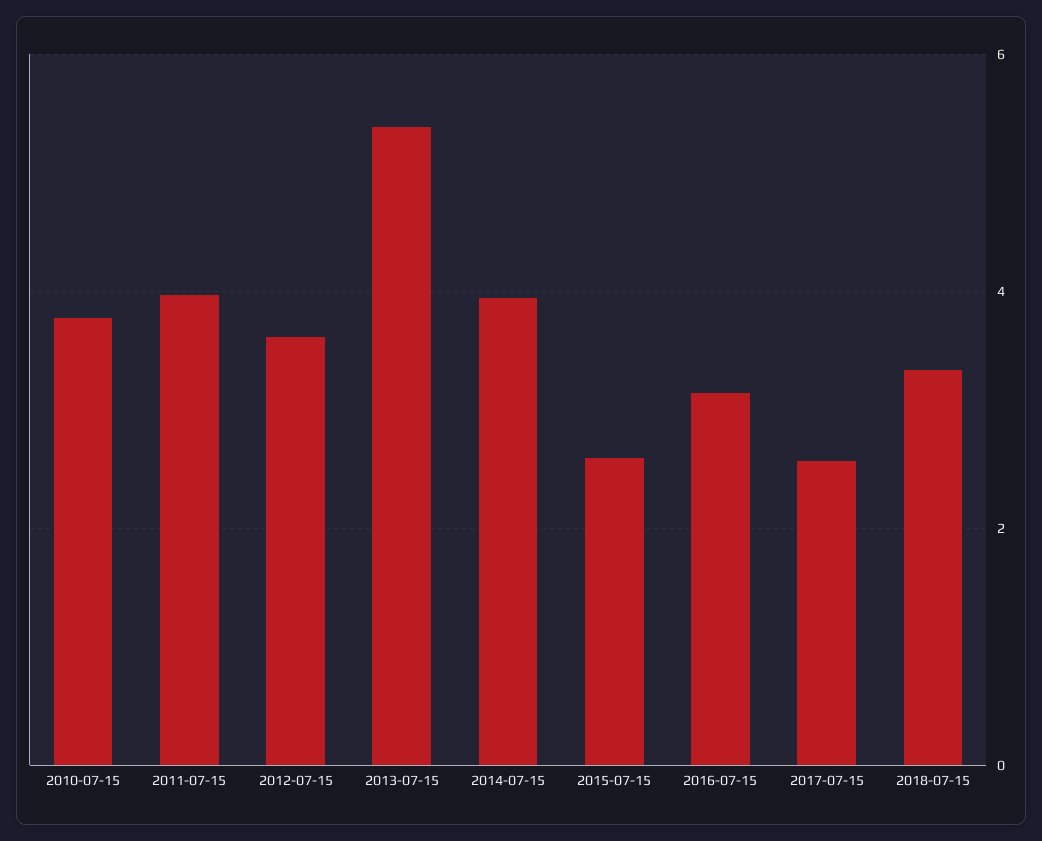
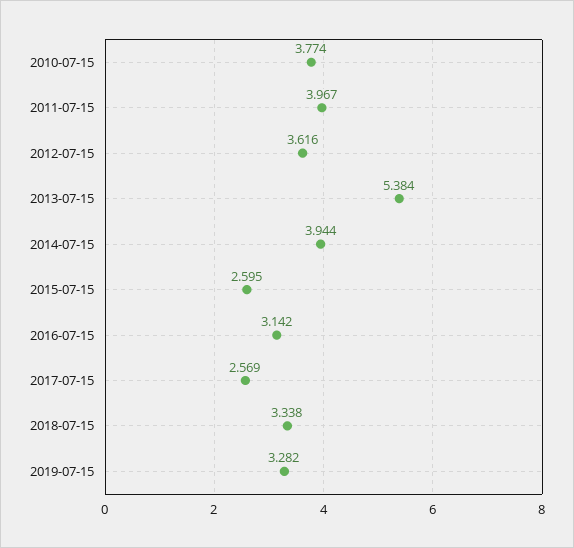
2019-07-15: none -> 3.282

